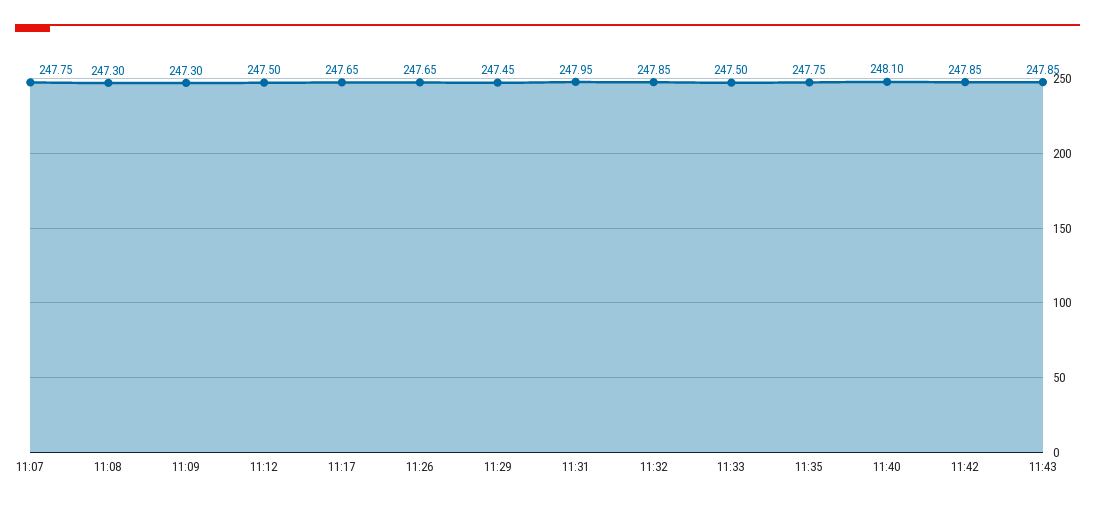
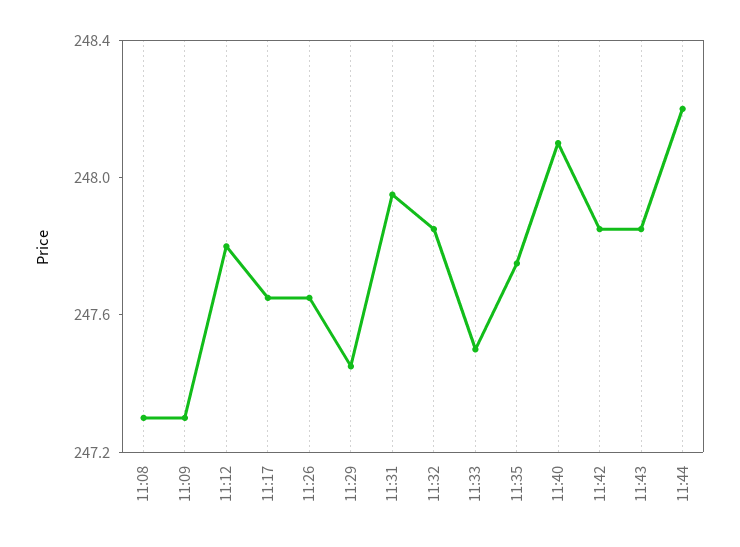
11:07: 247.75 -> none
11:12: 247.5 -> 247.8
11:44: none -> 248.2

